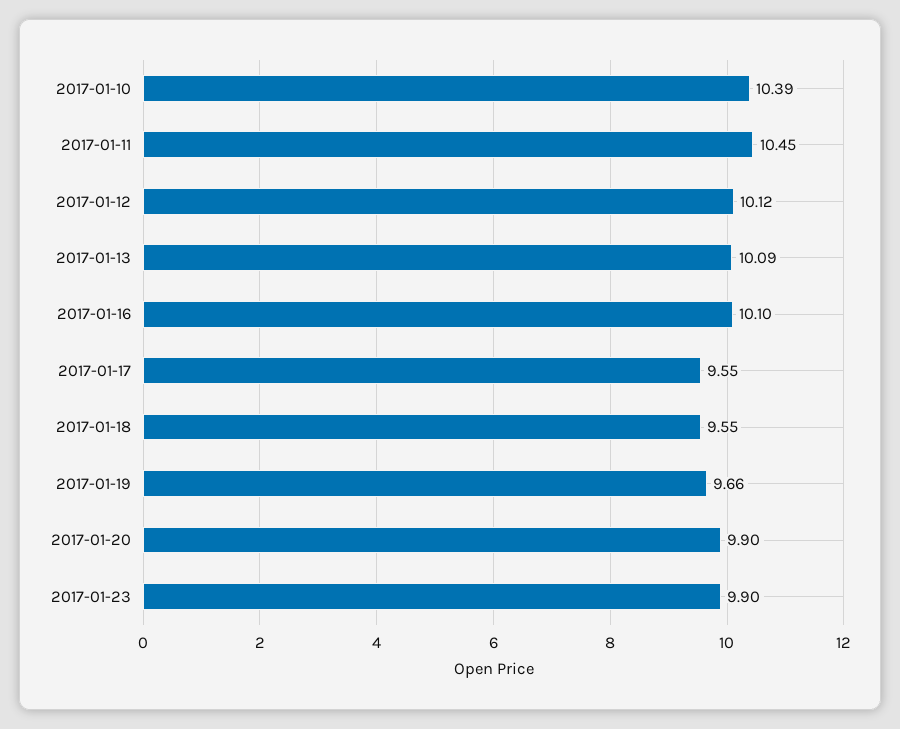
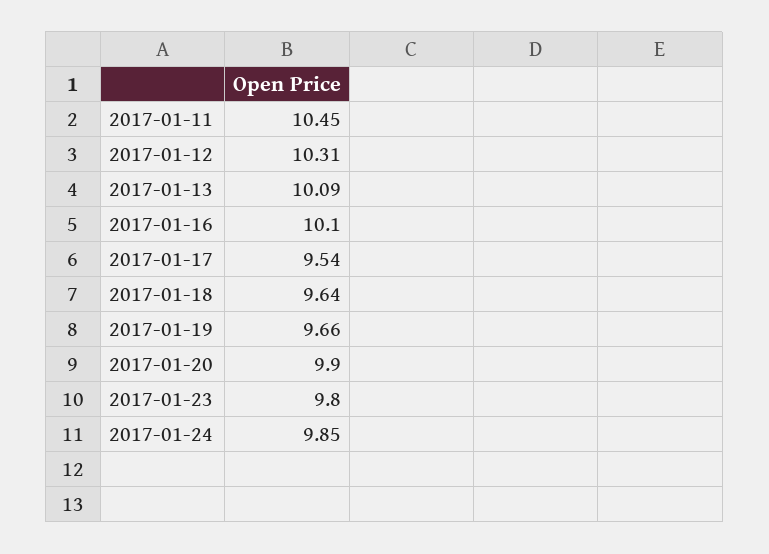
2017-01-10: 10.39 -> none
2017-01-12: 10.12 -> 10.31
2017-01-17: 9.55 -> 9.54
2017-01-18: 9.55 -> 9.64
2017-01-23: 9.9 -> 9.8
2017-01-24: none -> 9.85

